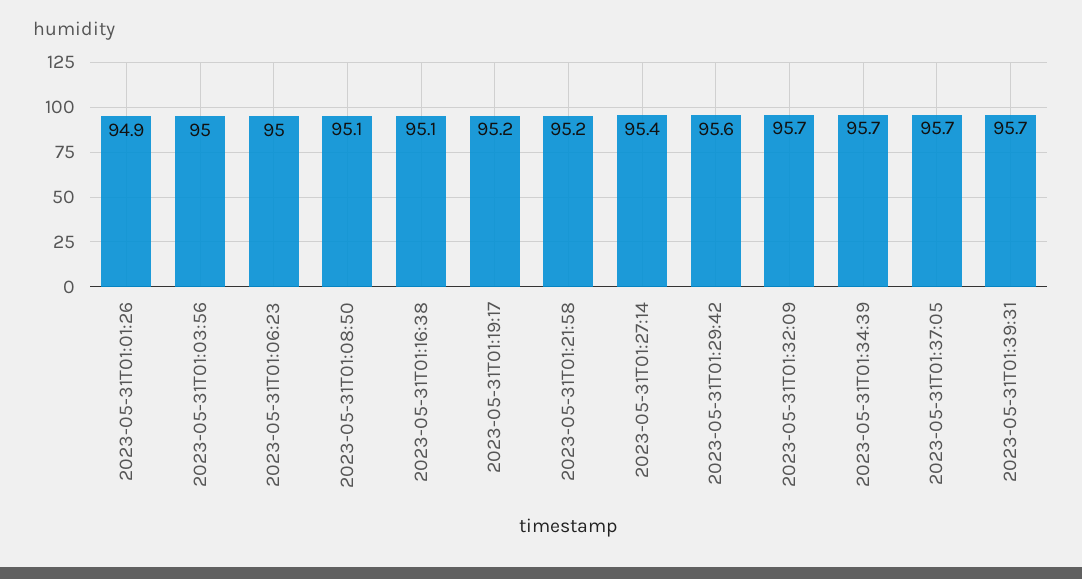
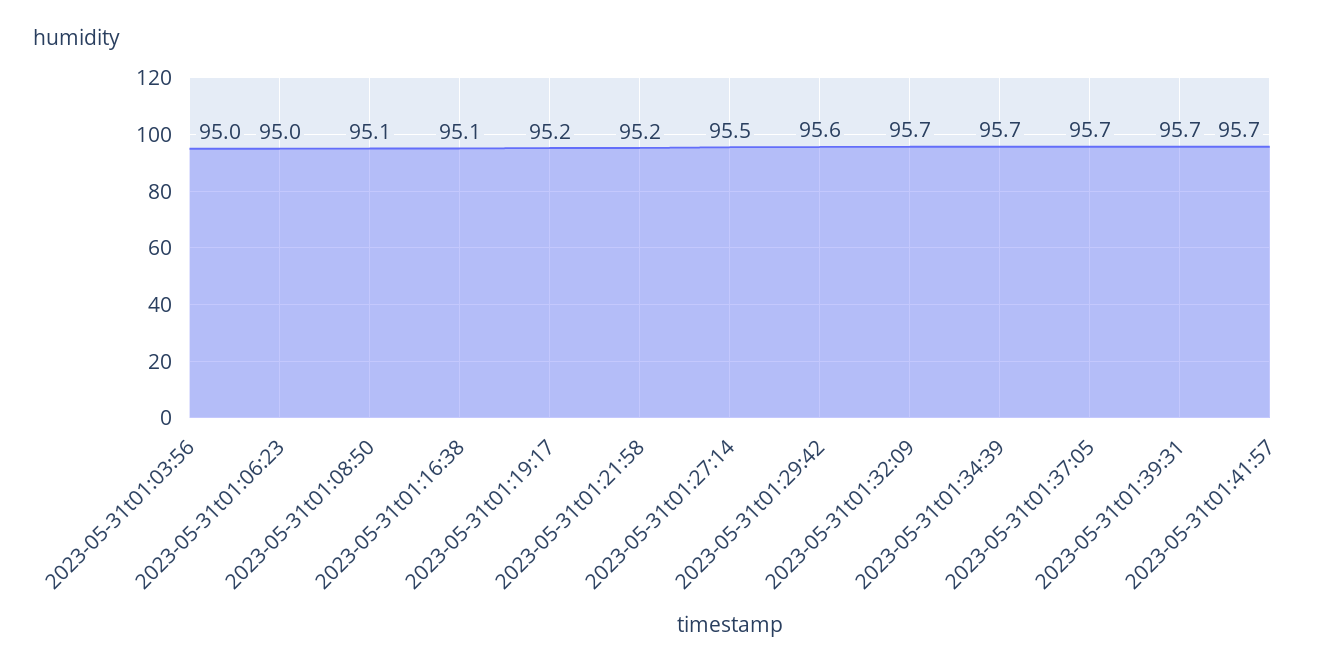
2023-05-31T01:01:26: 94.9 -> none
2023-05-31T01:27:14: 95.4 -> 95.5
2023-05-31t01:41:57: none -> 95.7

